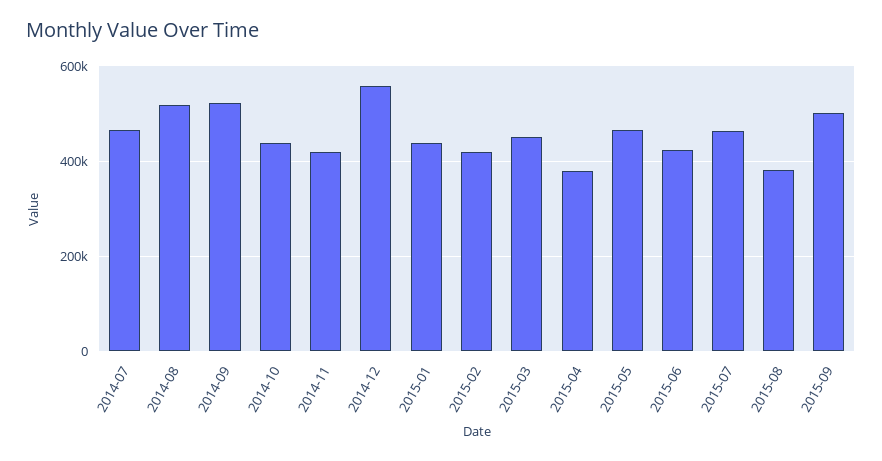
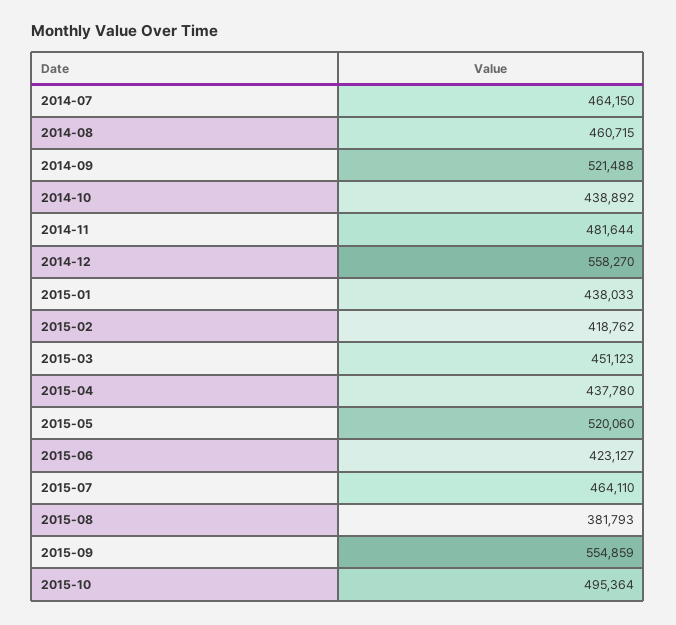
2014-08: 520000 -> 460715
2014-11: 420000 -> 481644
2015-04: 380000 -> 437780
2015-05: 460000 -> 520060
2015-09: 500000 -> 554859
2015-10: none -> 495364

